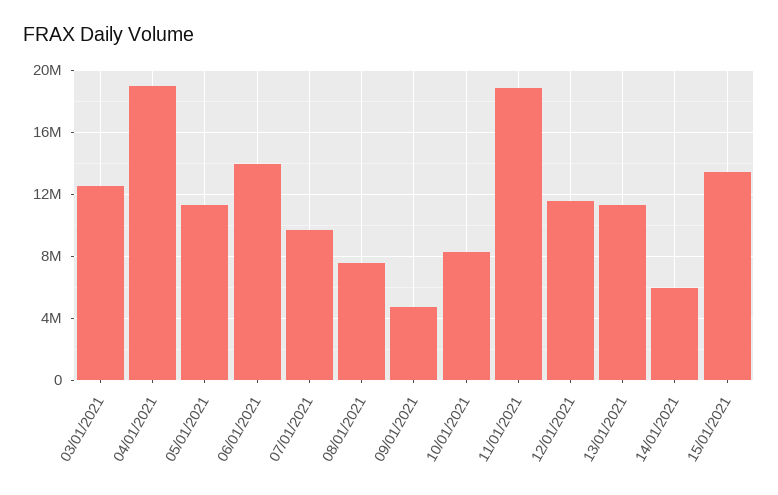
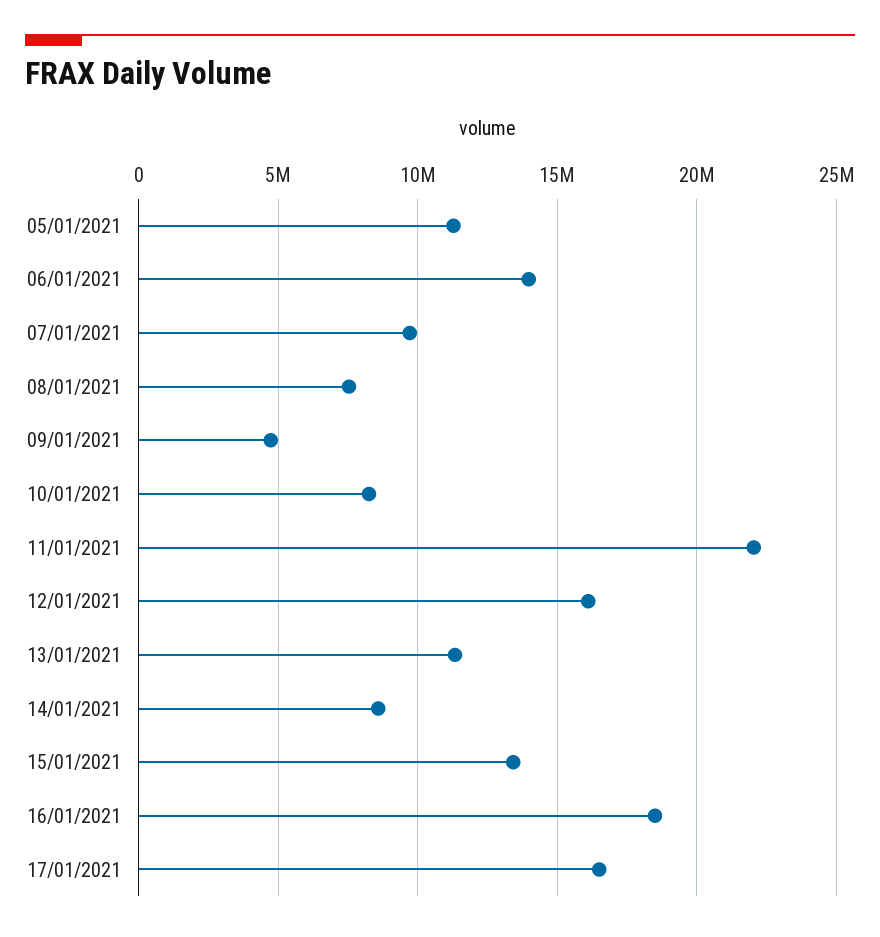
03/01/2021: 12500000 -> none
04/01/2021: 19000000 -> none
11/01/2021: 19000000 -> 22000000
12/01/2021: 11500000 -> 16000000
14/01/2021: 6000000 -> 8500000
16/01/2021: none -> 18500000
17/01/2021: none -> 16500000

